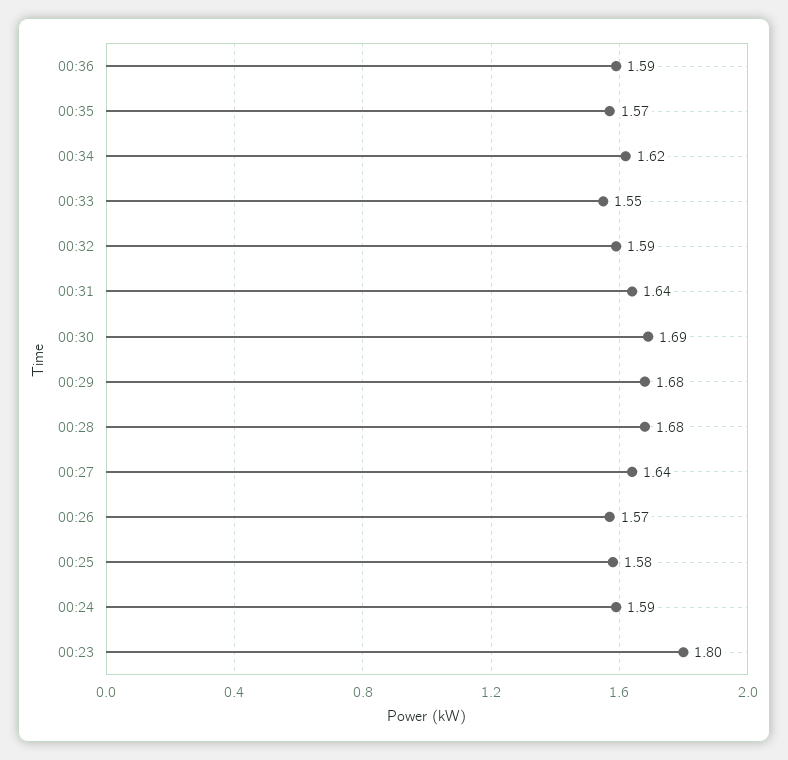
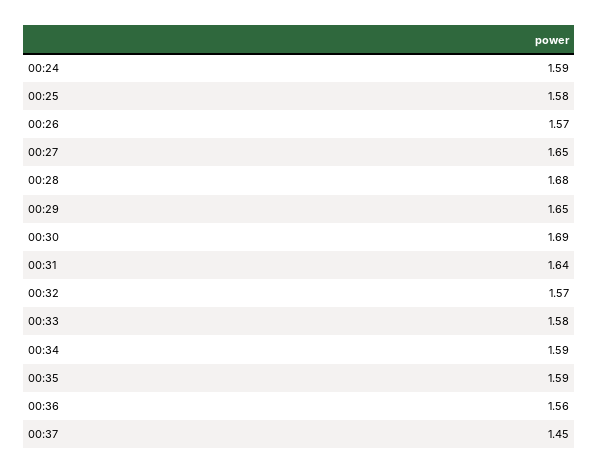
00:36: 1.59 -> 1.56
00:35: 1.57 -> 1.59
00:34: 1.62 -> 1.59
00:33: 1.55 -> 1.58
00:32: 1.59 -> 1.57
00:29: 1.68 -> 1.65
00:27: 1.64 -> 1.65
00:23: 1.8 -> none
00:37: none -> 1.45

